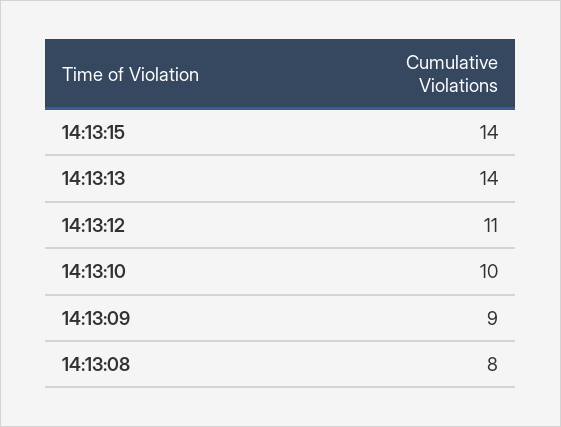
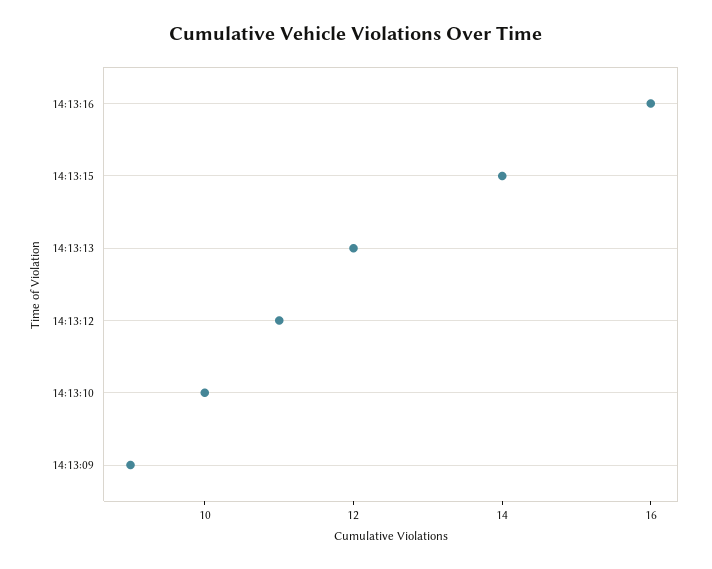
14:13:13: 14 -> 12
14:13:08: 8 -> none
14:13:16: none -> 16

